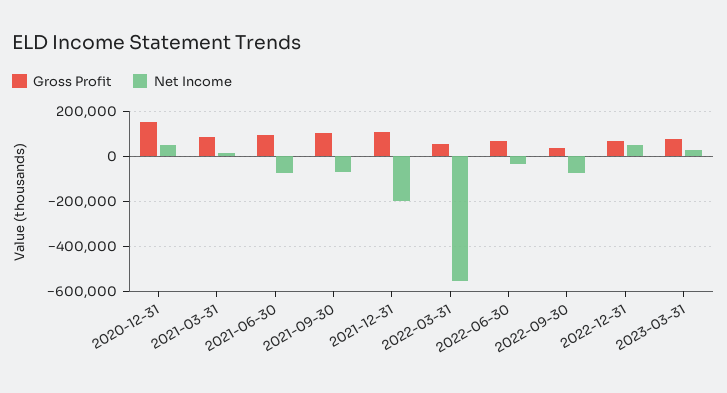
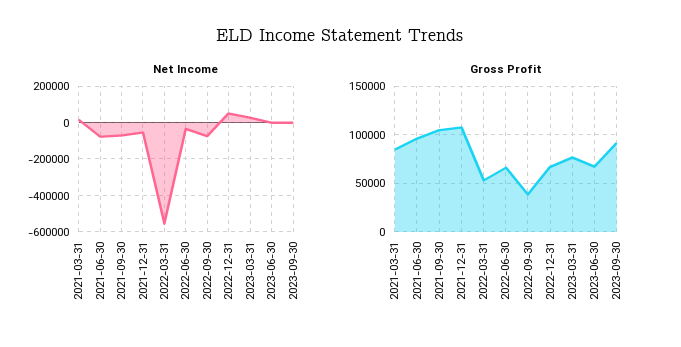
Gross Profit, 2020-12-31: 150000 -> none
Net Income, 2020-12-31: 50000 -> none
Net Income, 2021-12-31: -200000 -> -50000
Net Income, 2023-06-30: none -> 0
Net Income, 2023-09-30: none -> 0
Gross Profit, 2023-06-30: none -> 70000
Gross Profit, 2023-09-30: none -> 90000

